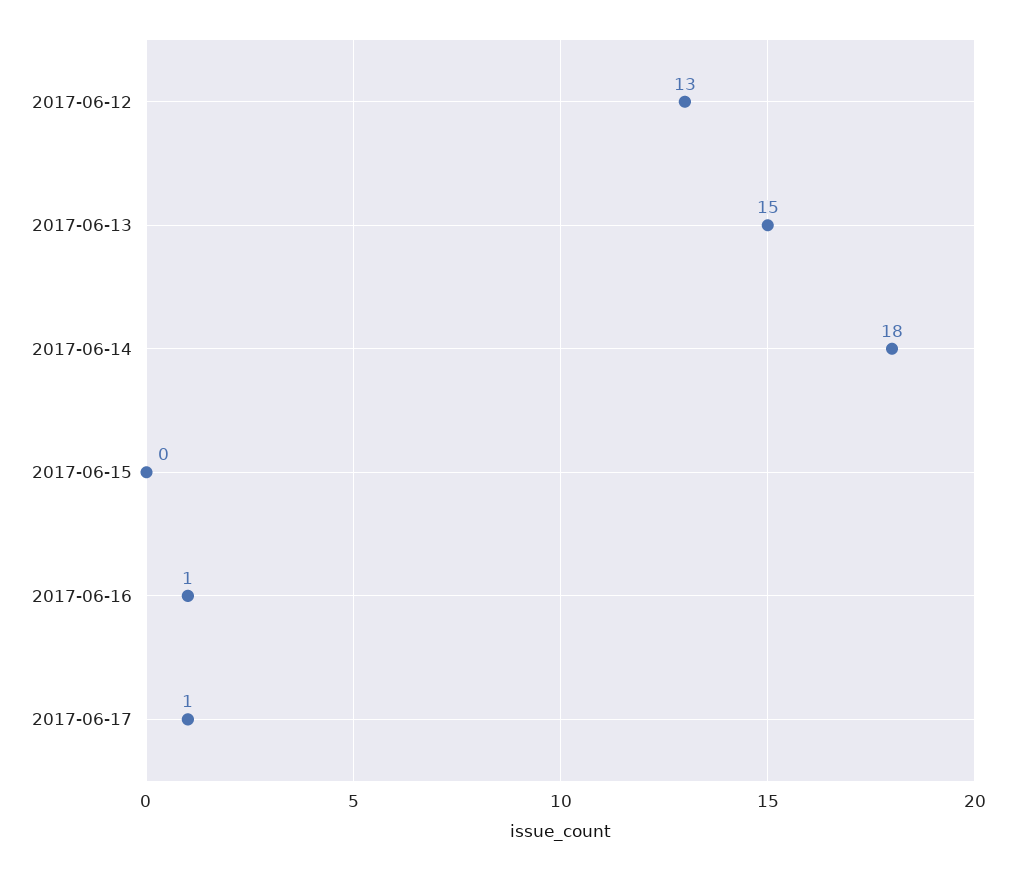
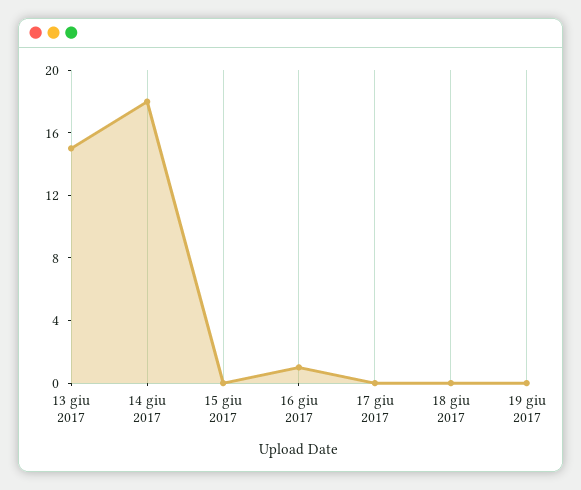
2017-06-12: 13 -> none
2017-06-17: 1 -> 0
18 giu 2017: none -> 0
19 giu 2017: none -> 0

